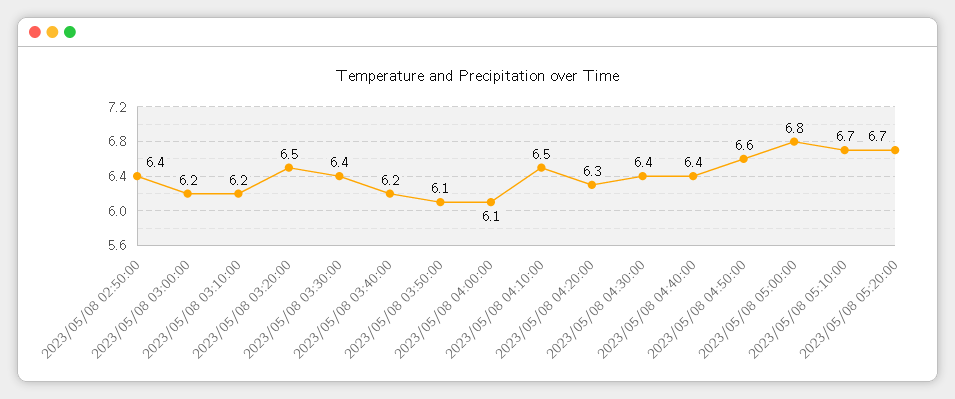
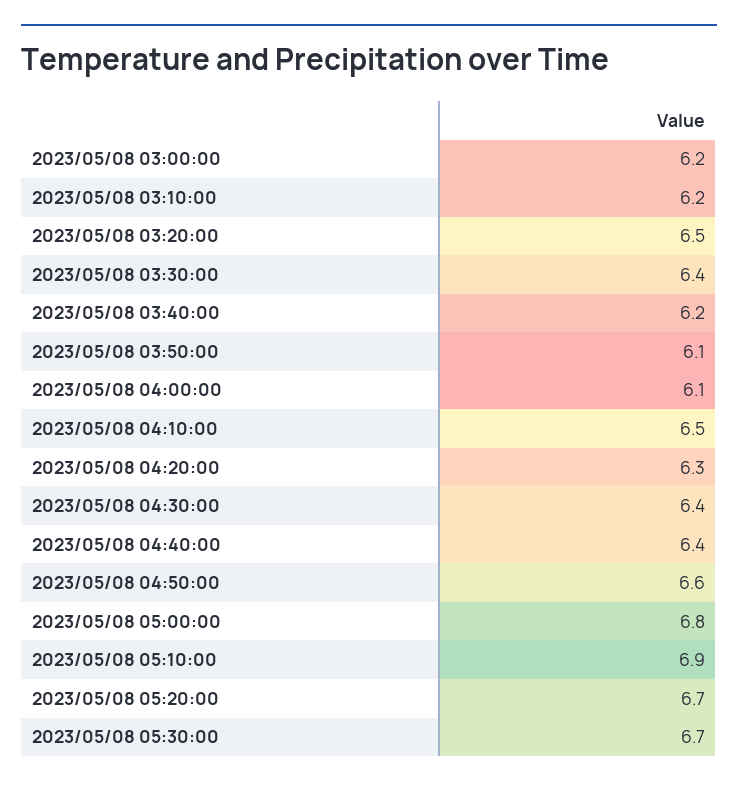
2023/05/08 02:50:00: 6.4 -> none
2023/05/08 05:10:00: 6.7 -> 6.9
2023/05/08 05:30:00: none -> 6.7

